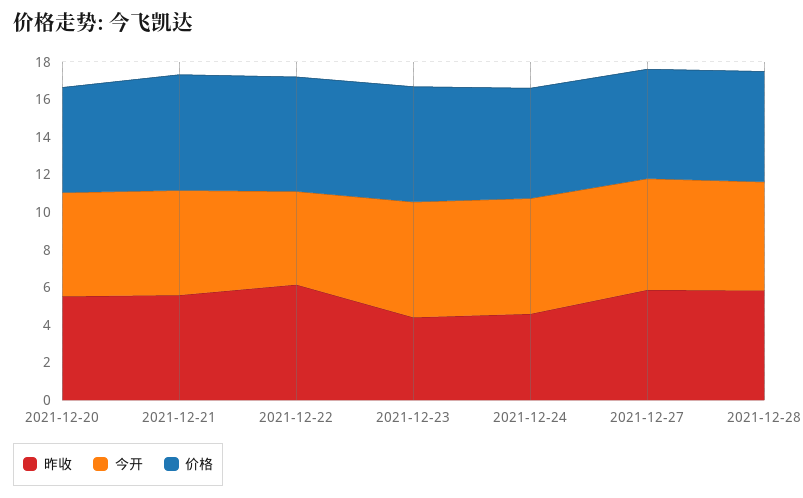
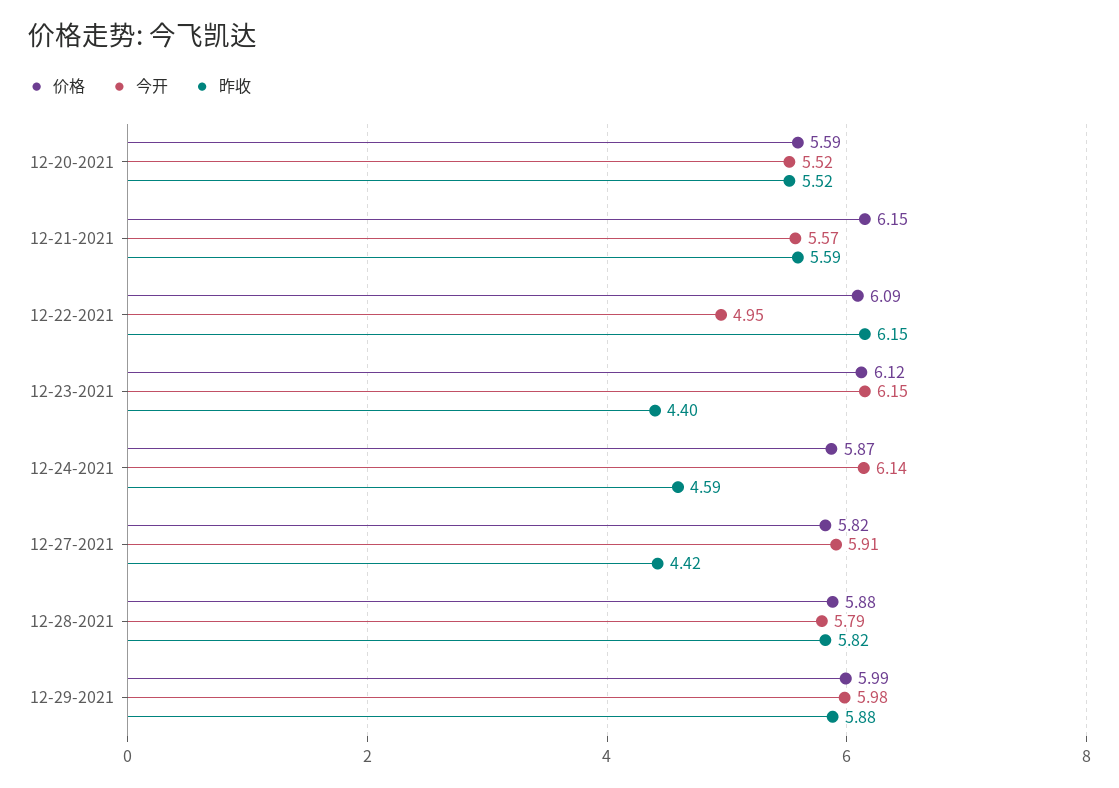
昨收, 2021-12-27: 6 -> 4.42
价格, 12-29-2021: none -> 5.99
今开, 12-29-2021: none -> 5.98
昨收, 12-29-2021: none -> 5.88

